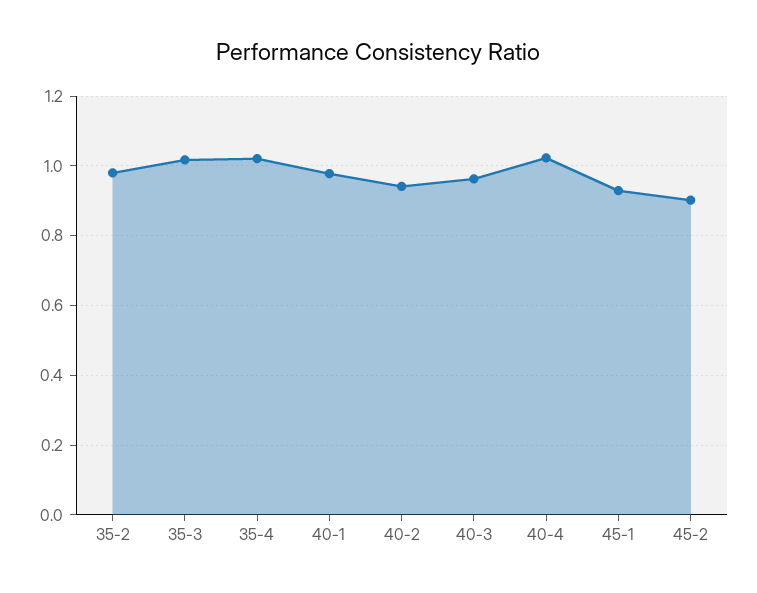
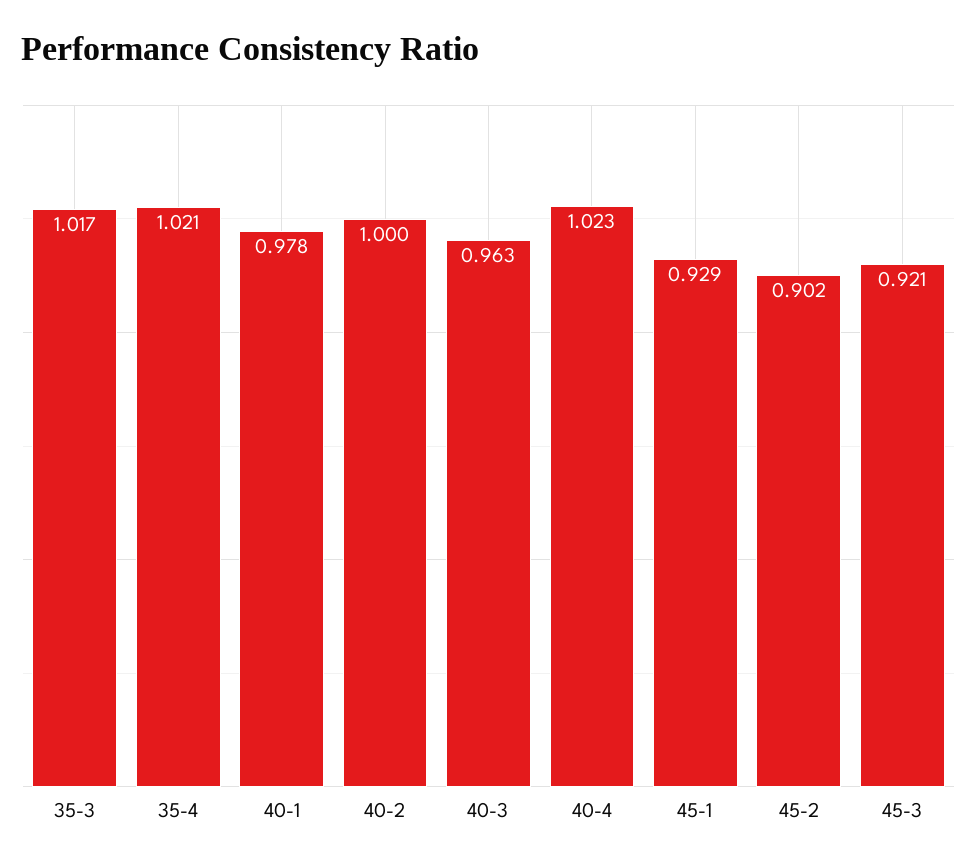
35-2: 0.98 -> none
40-2: 0.94 -> 1
45-3: none -> 0.921

